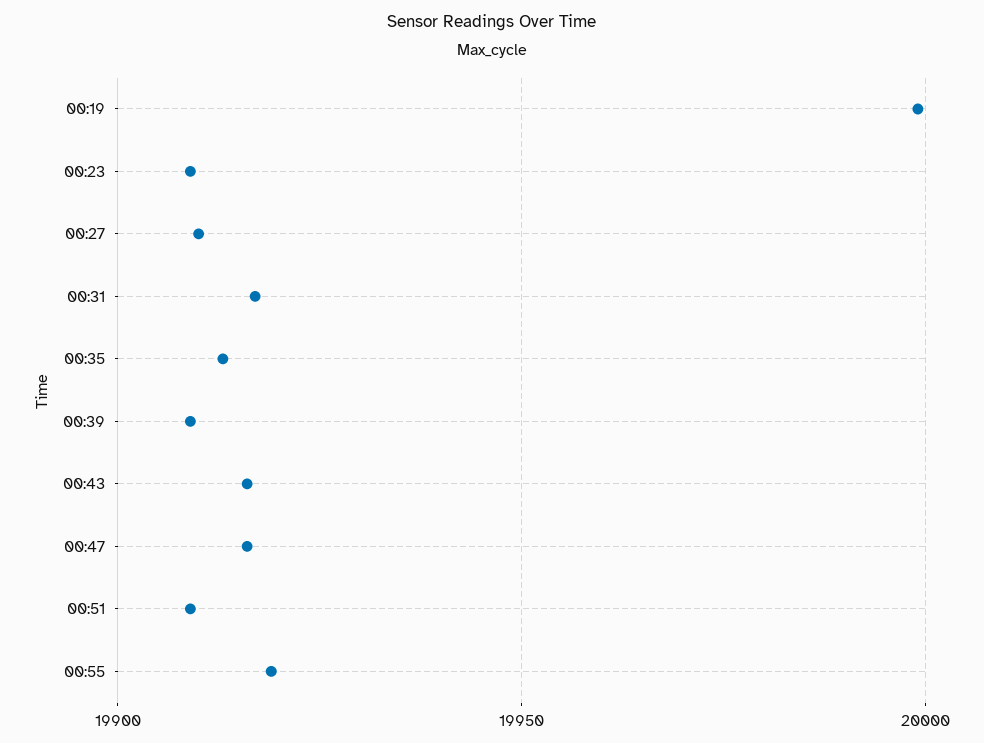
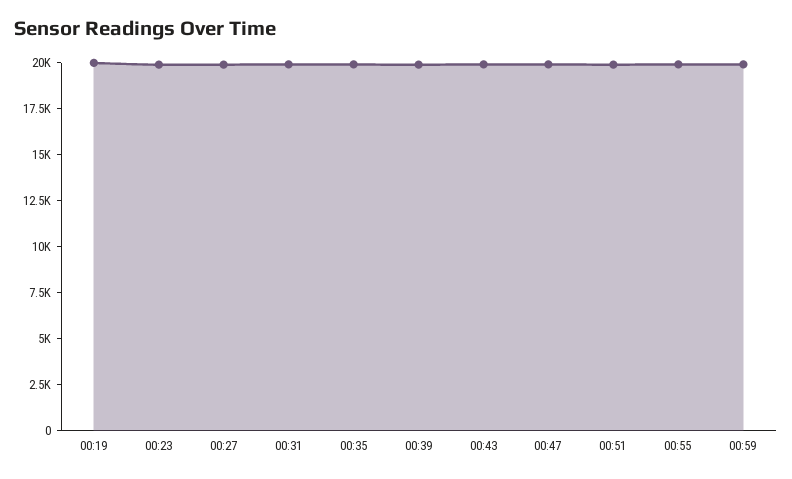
00:59: none -> 20000

